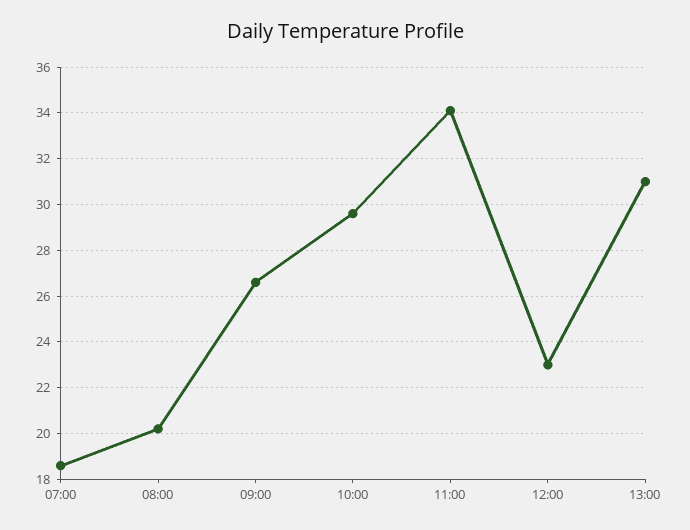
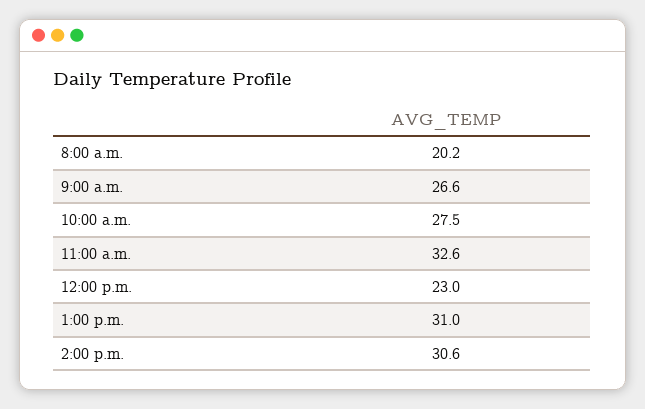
07:00: 18.5 -> none
10:00: 29.5 -> 27.5
11:00: 34 -> 32.6
2:00 p.m.: none -> 30.6

